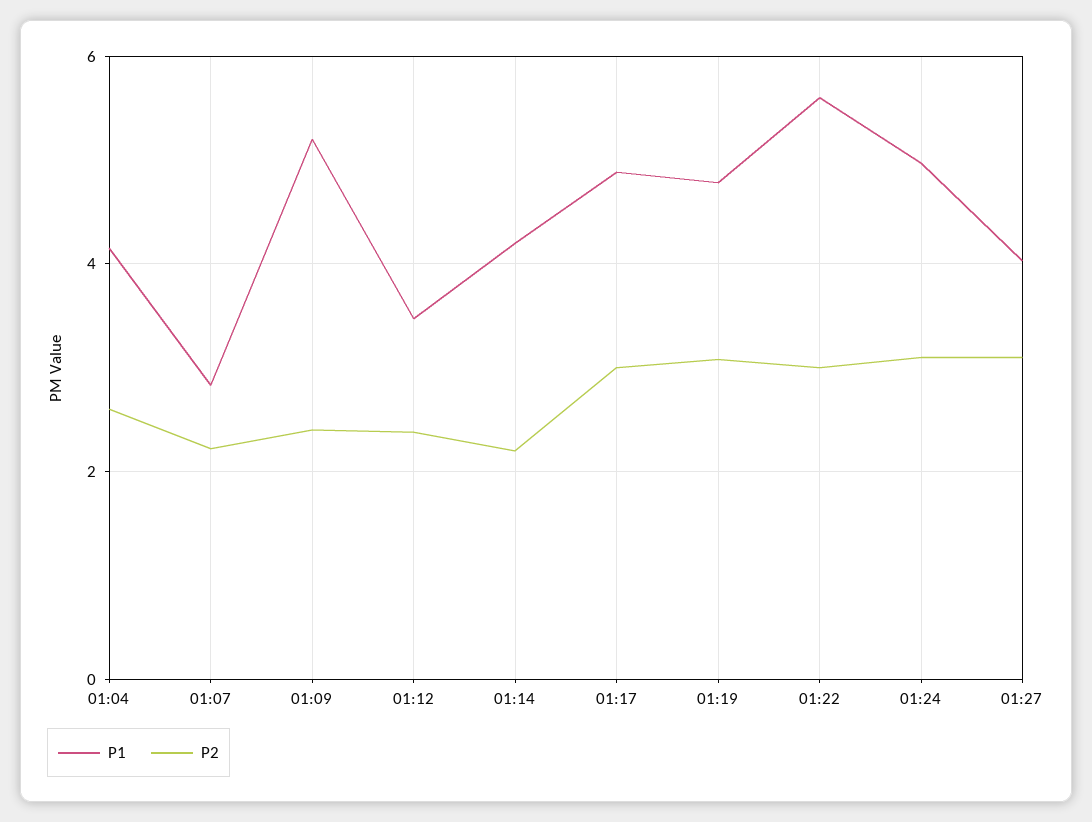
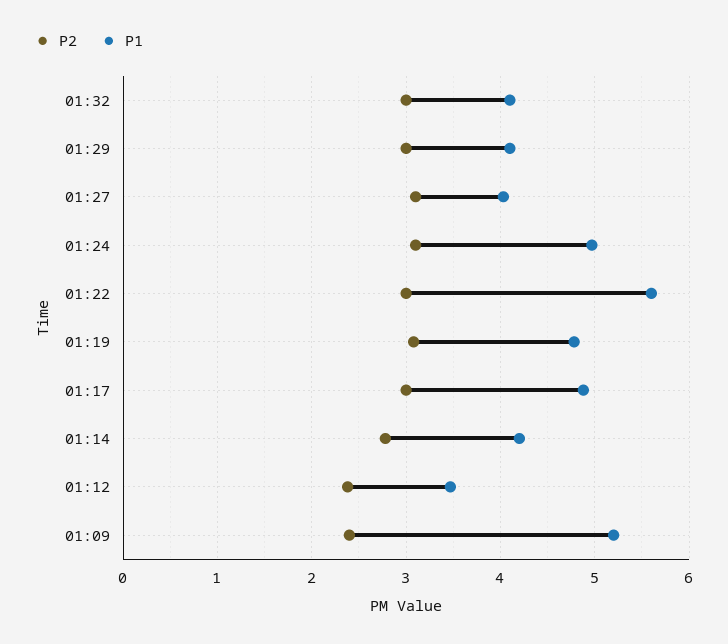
P1, 01:04: 4.2 -> none
P2, 01:04: 2.6 -> none
P1, 01:07: 2.8 -> none
P2, 01:07: 2.2 -> none
P2, 01:14: 2.2 -> 2.8
P2, 01:32: none -> 3
P1, 01:32: none -> 4.1
P2, 01:29: none -> 3
P1, 01:29: none -> 4.1

